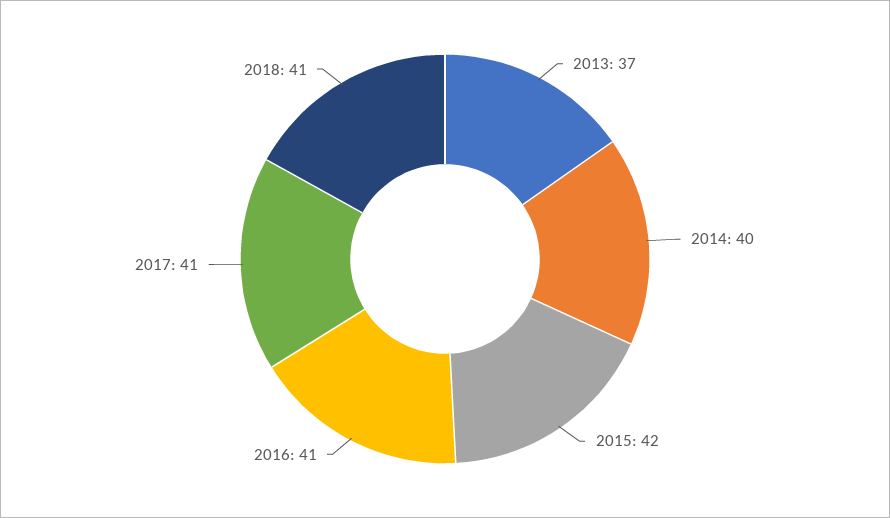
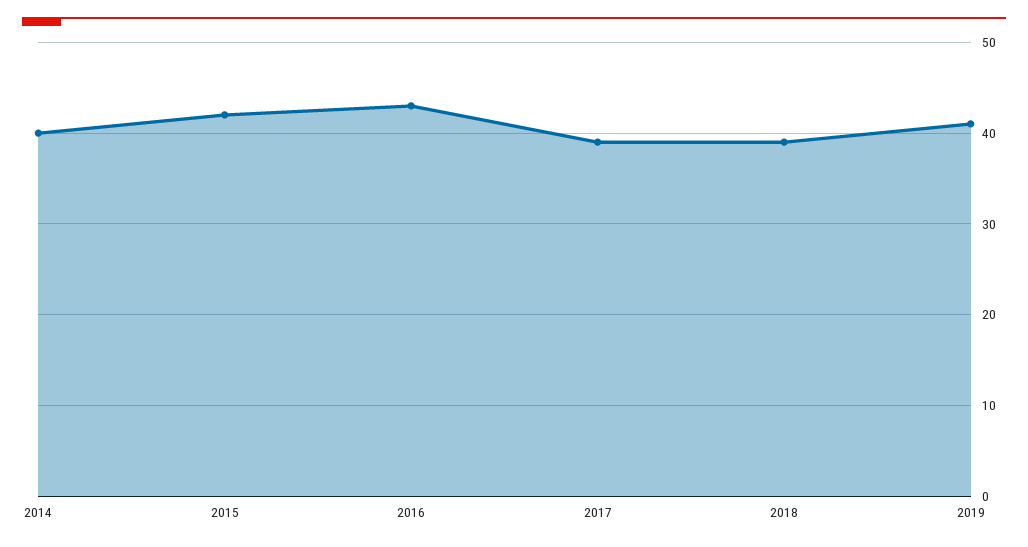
2013: 37 -> none
2016: 41 -> 43
2017: 41 -> 39
2018: 41 -> 39
2019: none -> 41

